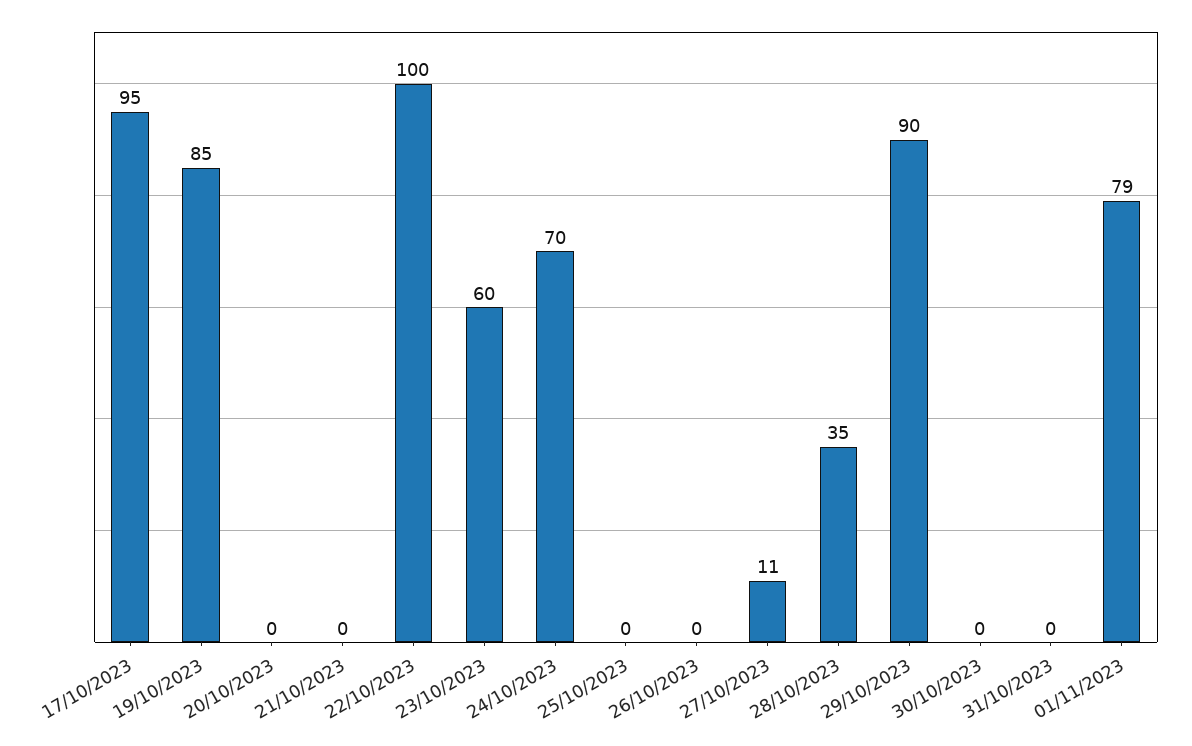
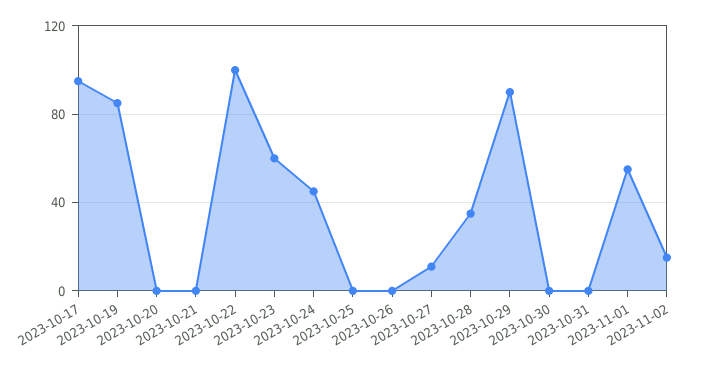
24/10/2023: 70 -> 45
01/11/2023: 79 -> 55
2023-11-02: none -> 15

